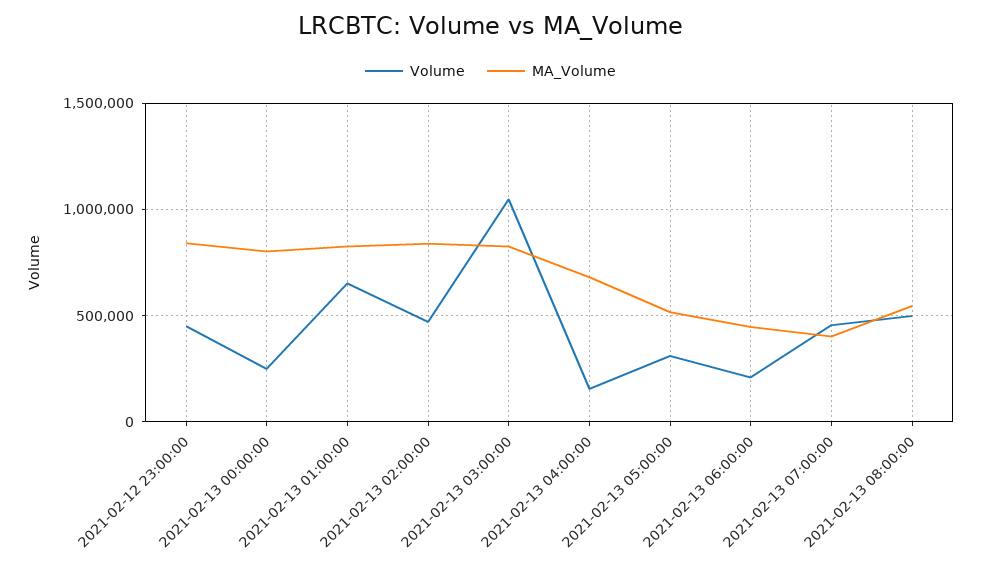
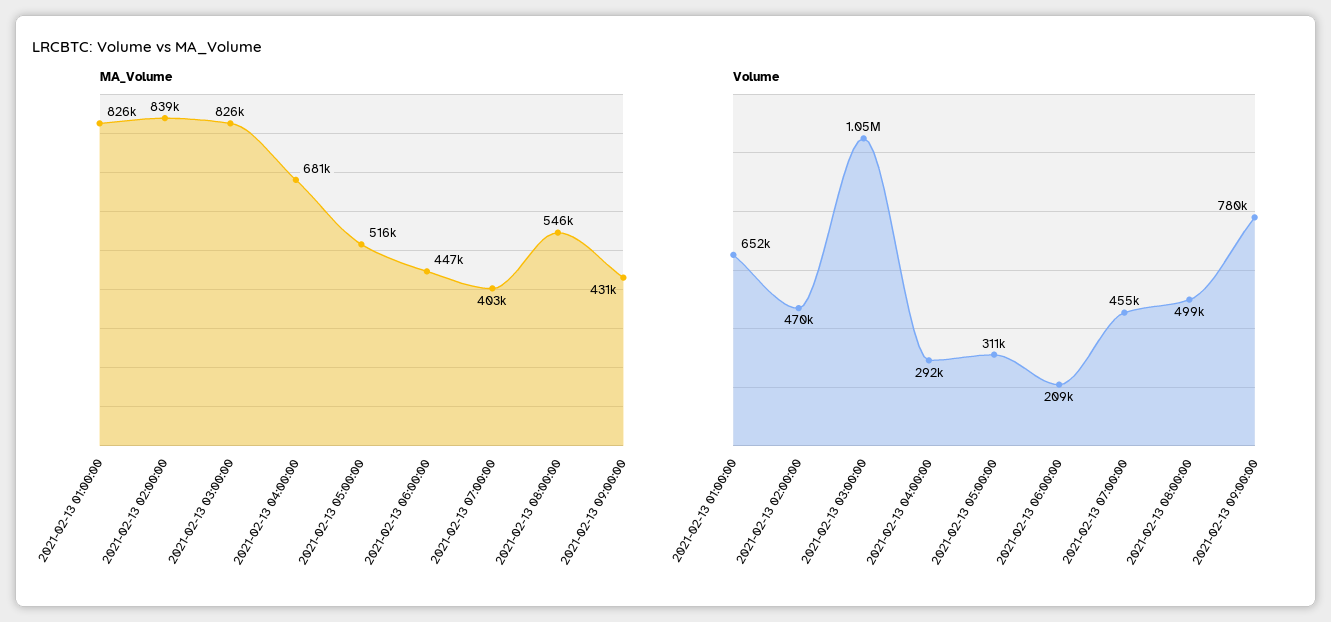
Volume, 2021-02-12 23:00:00: 450000 -> none
MA_Volume, 2021-02-12 23:00:00: 850000 -> none
Volume, 2021-02-13 00:00:00: 250000 -> none
MA_Volume, 2021-02-13 00:00:00: 800000 -> none
Volume, 2021-02-13 04:00:00: 150000 -> 292000
MA_Volume, 2021-02-13 09:00:00: none -> 431000
Volume, 2021-02-13 09:00:00: none -> 780000

